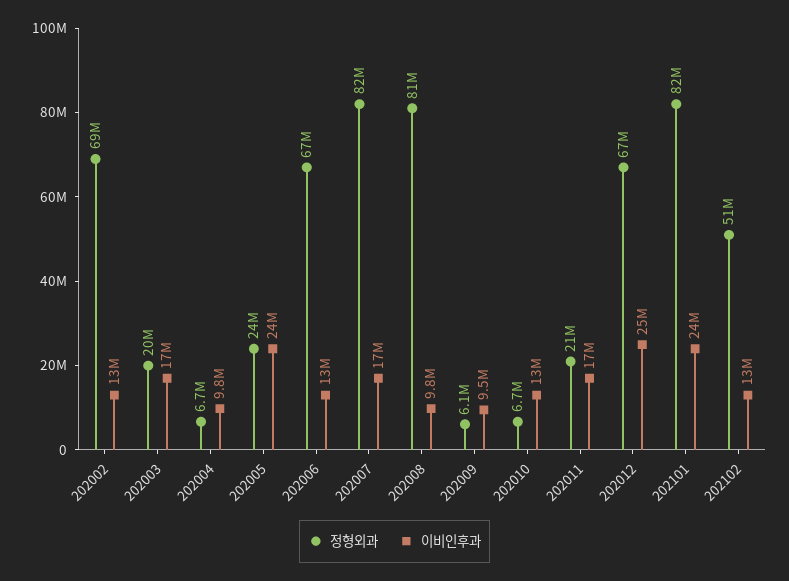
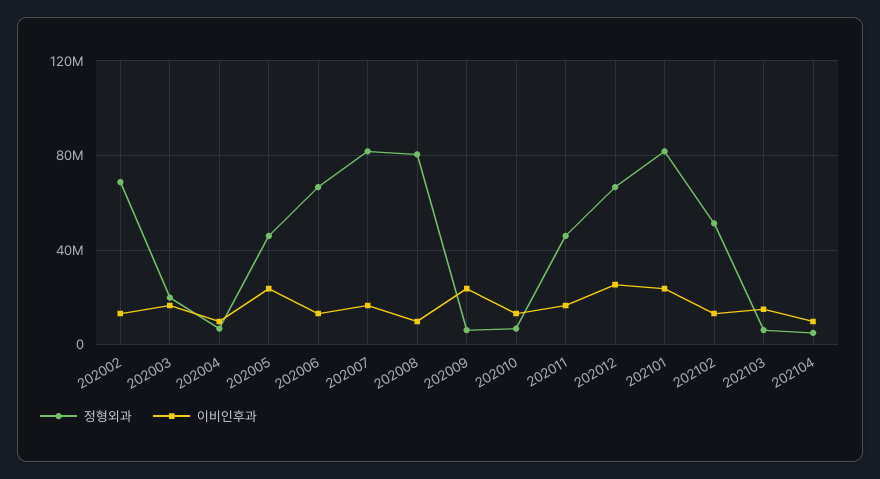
정형외과, 202005: 24000000 -> 45000000
이비인후과, 202009: 9500000 -> 25000000
정형외과, 202011: 21000000 -> 45000000
정형외과, 202103: none -> 5000000
이비인후과, 202103: none -> 15000000
정형외과, 202104: none -> 5000000
이비인후과, 202104: none -> 10000000

